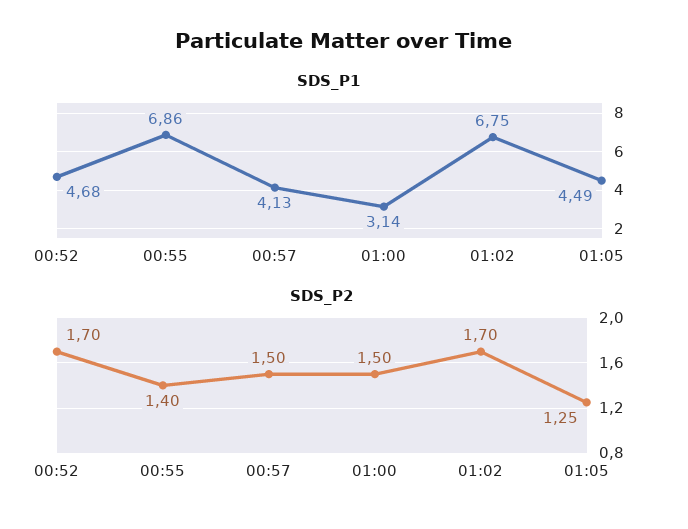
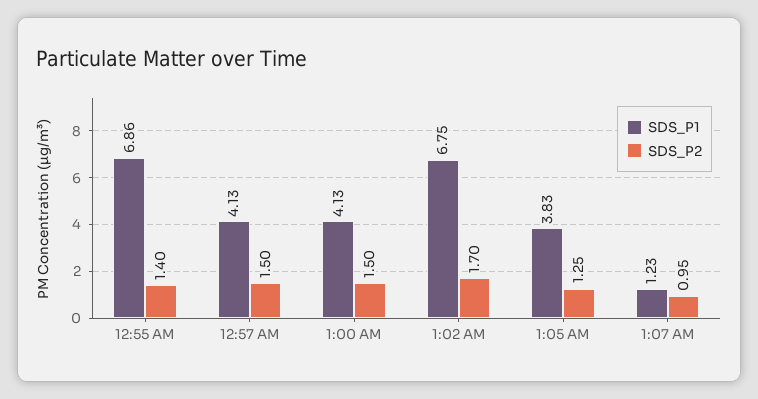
SDS_P1, 00:52: 4.68 -> none
SDS_P1, 01:00: 3.14 -> 4.13
SDS_P1, 01:05: 4.49 -> 3.83
SDS_P2, 00:52: 1.7 -> none
SDS_P1, 1:07 AM: none -> 1.23
SDS_P2, 1:07 AM: none -> 0.95

